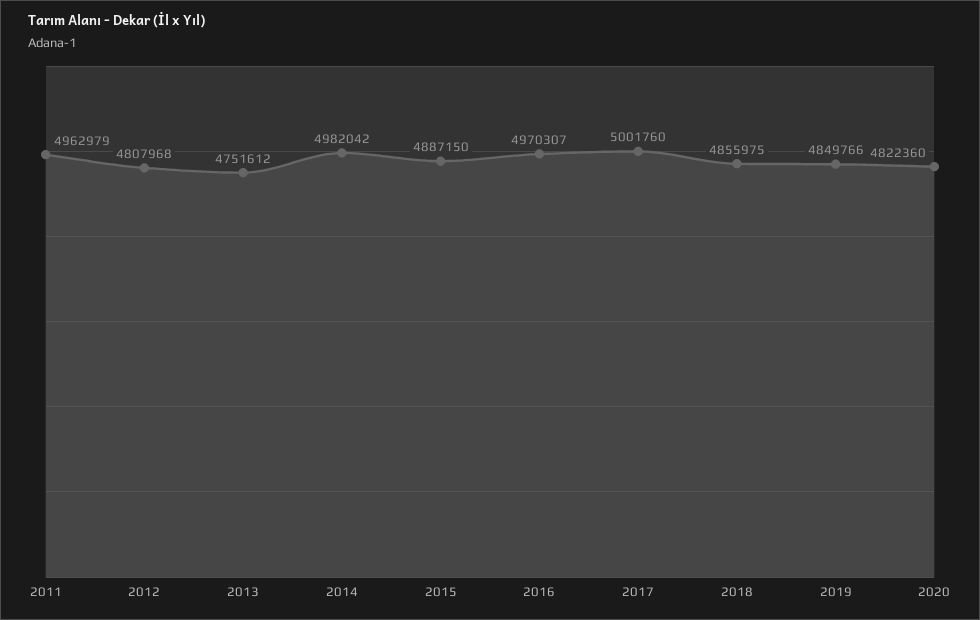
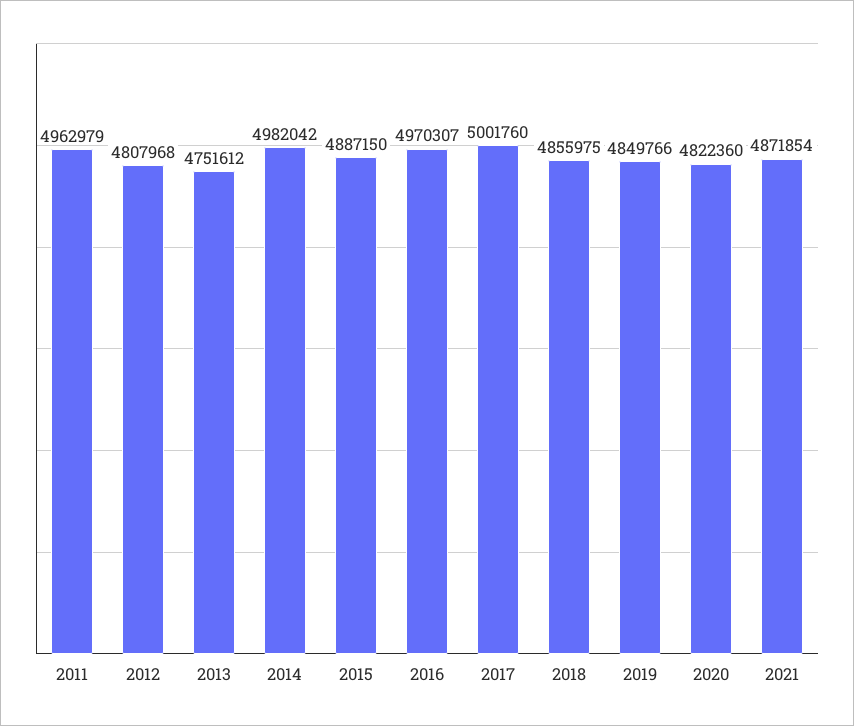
2021: none -> 4871854

